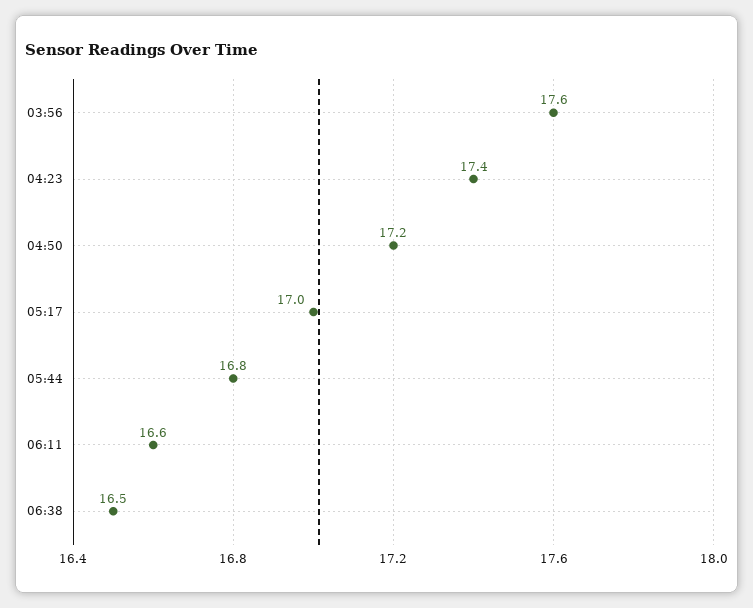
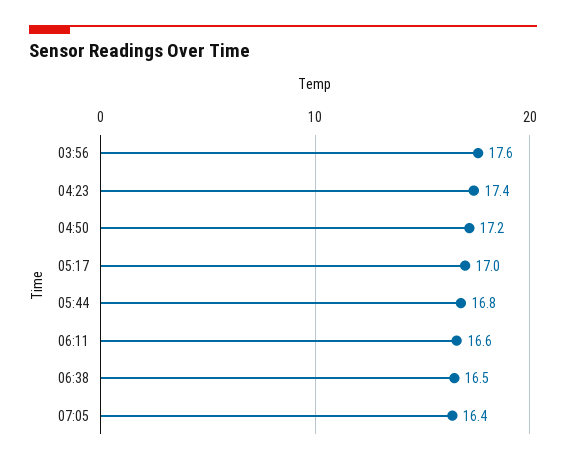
07:05: none -> 16.4

